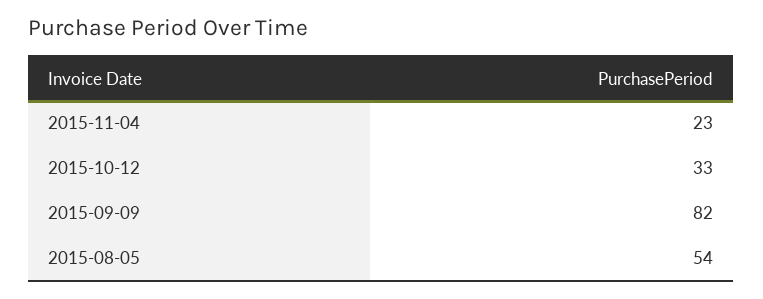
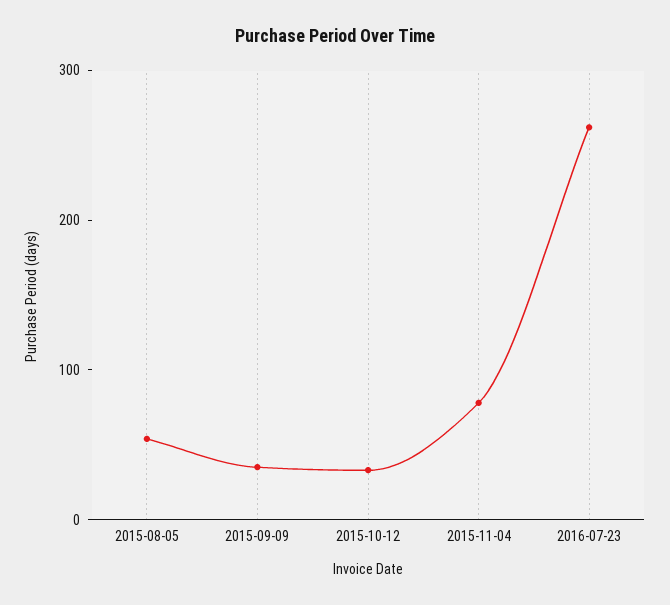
2015-11-04: 23 -> 80
2015-09-09: 82 -> 40
2016-07-23: none -> 260

